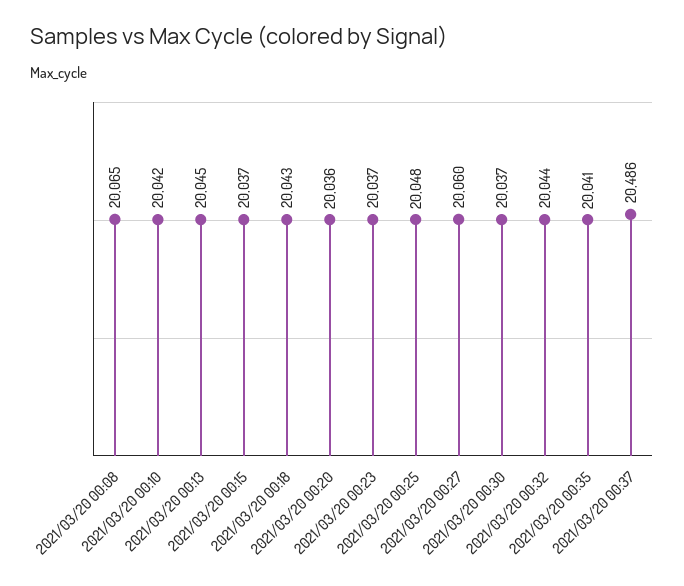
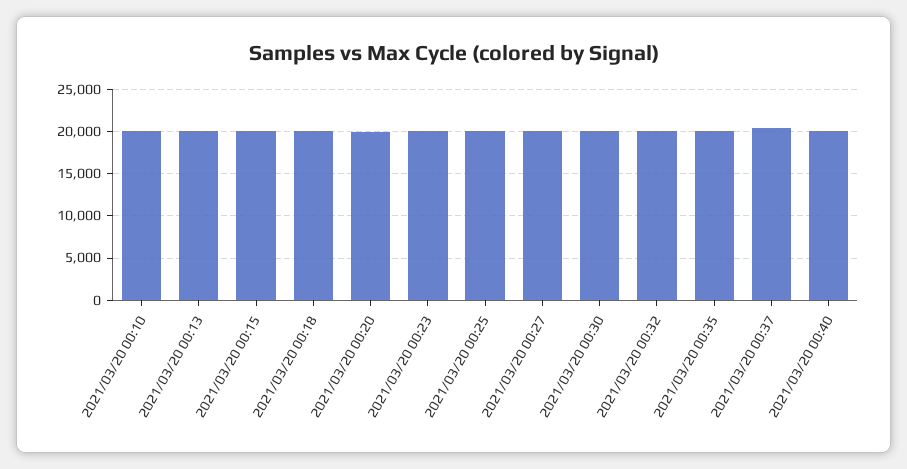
2021/03/20 00:08: 20065 -> none
2021/03/20 00:40: none -> 20000

